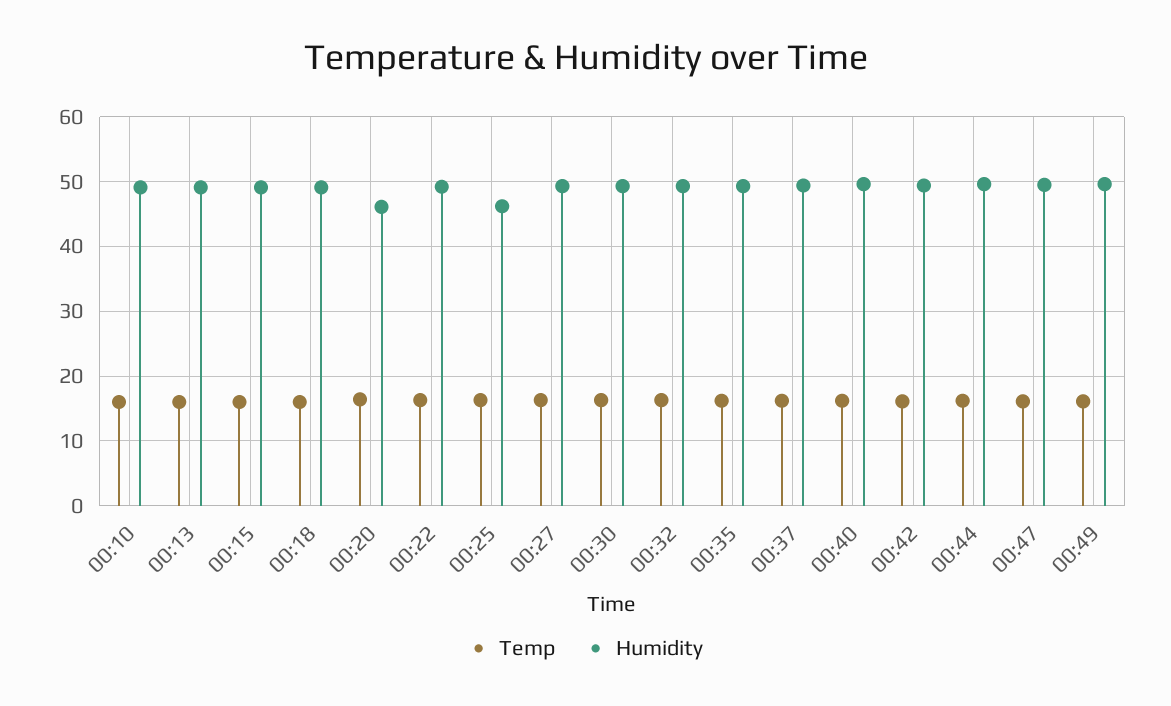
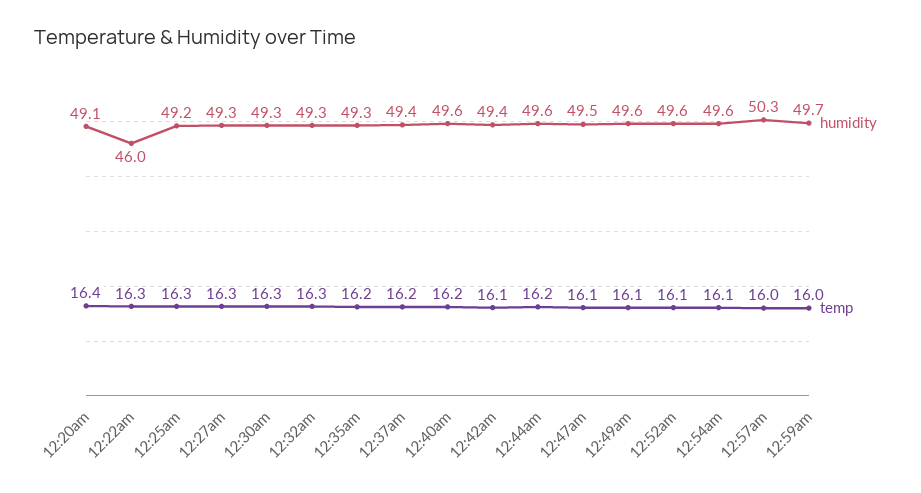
Temp, 00:10: 16 -> none
Humidity, 00:10: 49 -> none
Temp, 00:13: 16 -> none
Humidity, 00:13: 49 -> none
Temp, 00:15: 16 -> none
Humidity, 00:15: 49 -> none
Temp, 00:18: 16 -> none
Humidity, 00:18: 49 -> none
Humidity, 00:20: 46 -> 49.1
Humidity, 00:22: 49 -> 46
Humidity, 00:25: 46 -> 49.2
Humidity, 12:52am: none -> 49.6
Temp, 12:52am: none -> 16.1
Humidity, 12:54am: none -> 49.6
Temp, 12:54am: none -> 16.1
Humidity, 12:57am: none -> 50.3
Temp, 12:57am: none -> 16
Humidity, 12:59am: none -> 49.7
Temp, 12:59am: none -> 16

